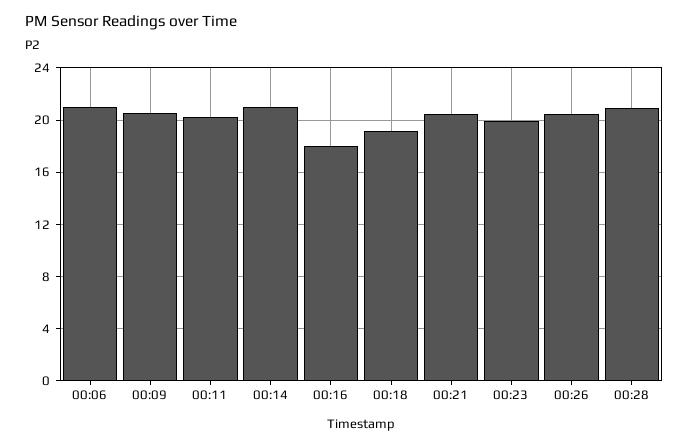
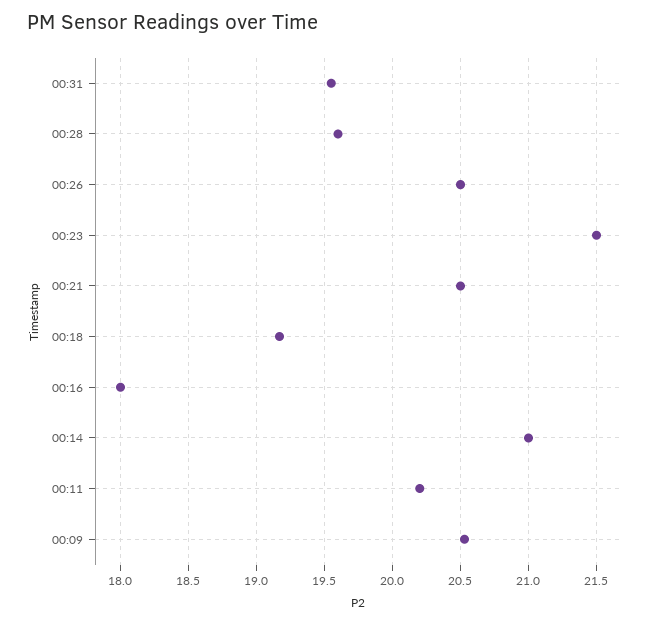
00:06: 21 -> none
00:23: 20 -> 21.5
00:28: 21 -> 19.6
00:31: none -> 19.55

